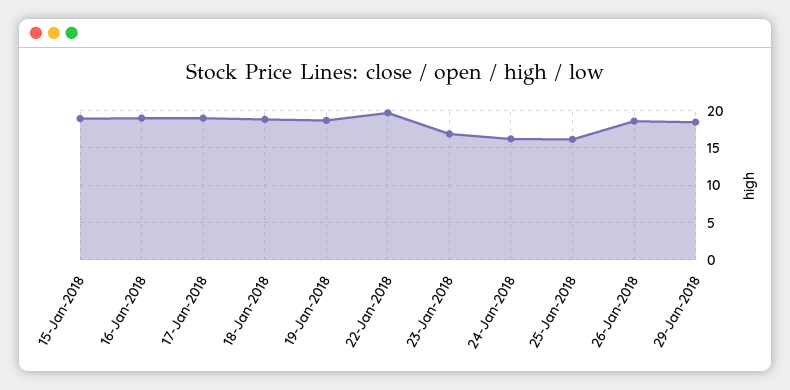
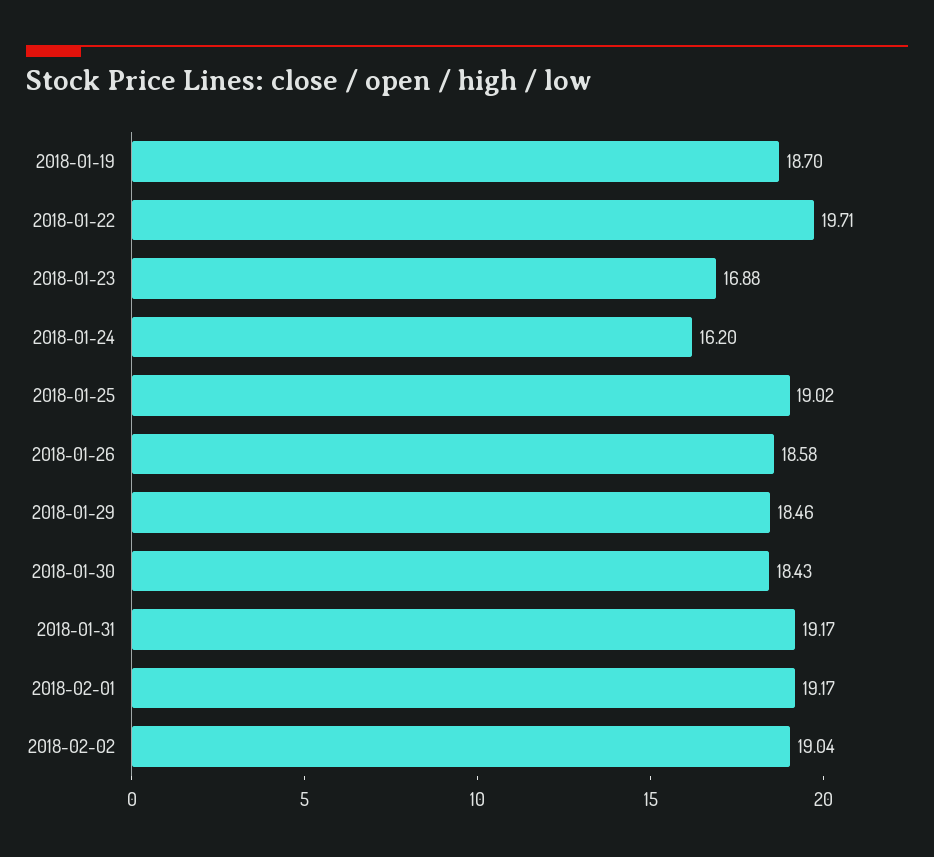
15-Jan-2018: 19 -> none
16-Jan-2018: 19 -> none
17-Jan-2018: 19 -> none
18-Jan-2018: 19 -> none
25-Jan-2018: 16 -> 19.02
2018-01-30: none -> 18.43
2018-01-31: none -> 19.17
2018-02-01: none -> 19.17
2018-02-02: none -> 19.04

